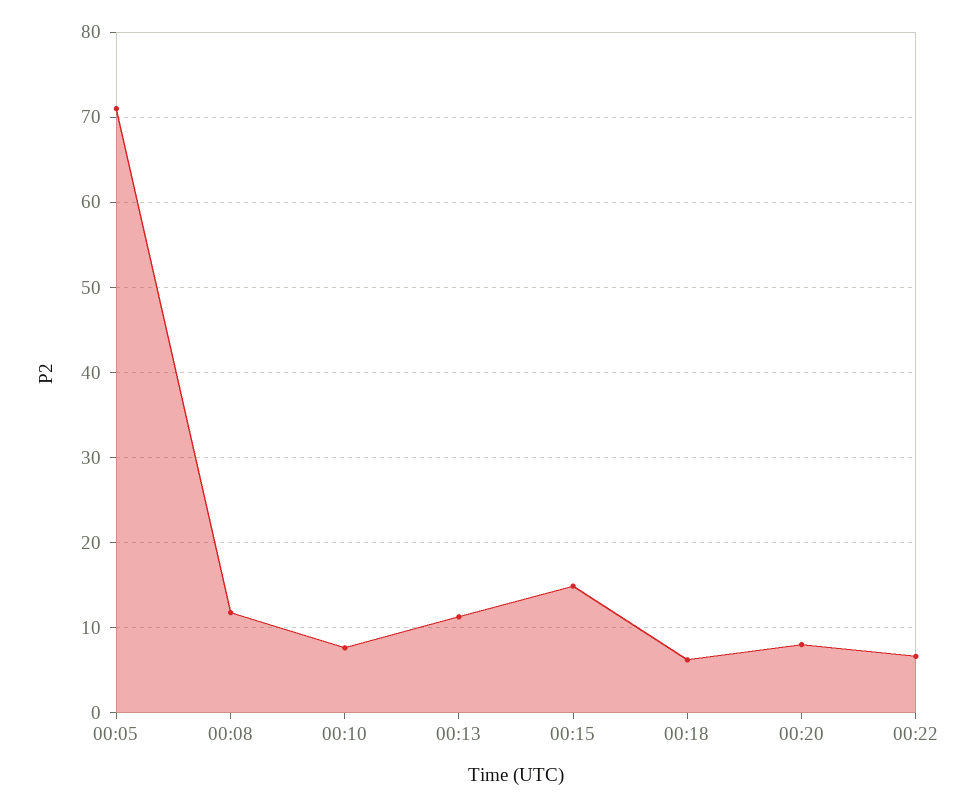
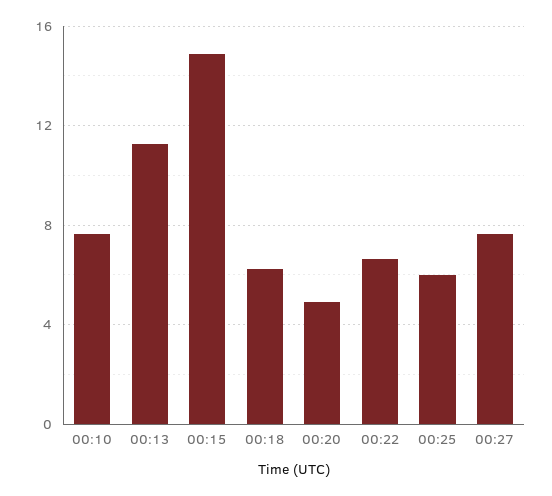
00:05: 71 -> none
00:08: 12 -> none
00:20: 8 -> 5
00:25: none -> 6
00:27: none -> 7.5

